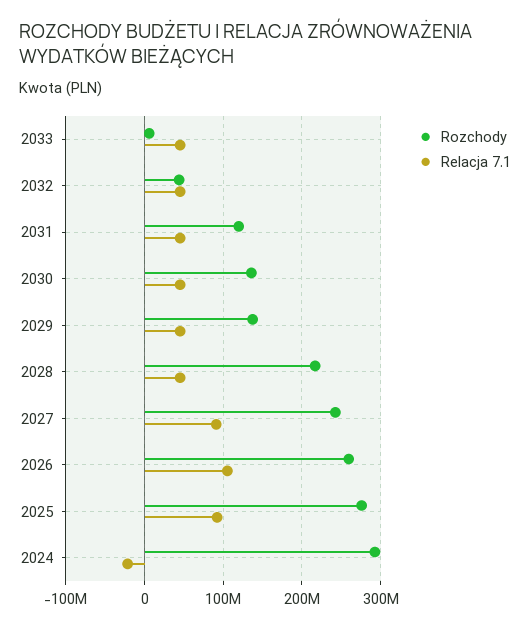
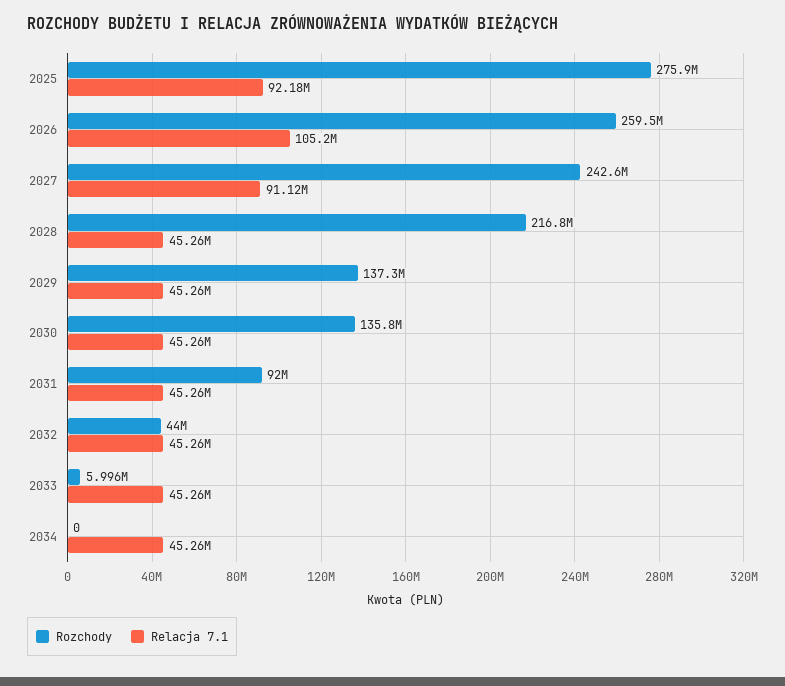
Rozchody, 2031: 120000000 -> 92000000
Rozchody, 2024: 290000000 -> none
Relacja 7.1, 2024: -20000000 -> none
Rozchody, 2034: none -> 0
Relacja 7.1, 2034: none -> 45260000

